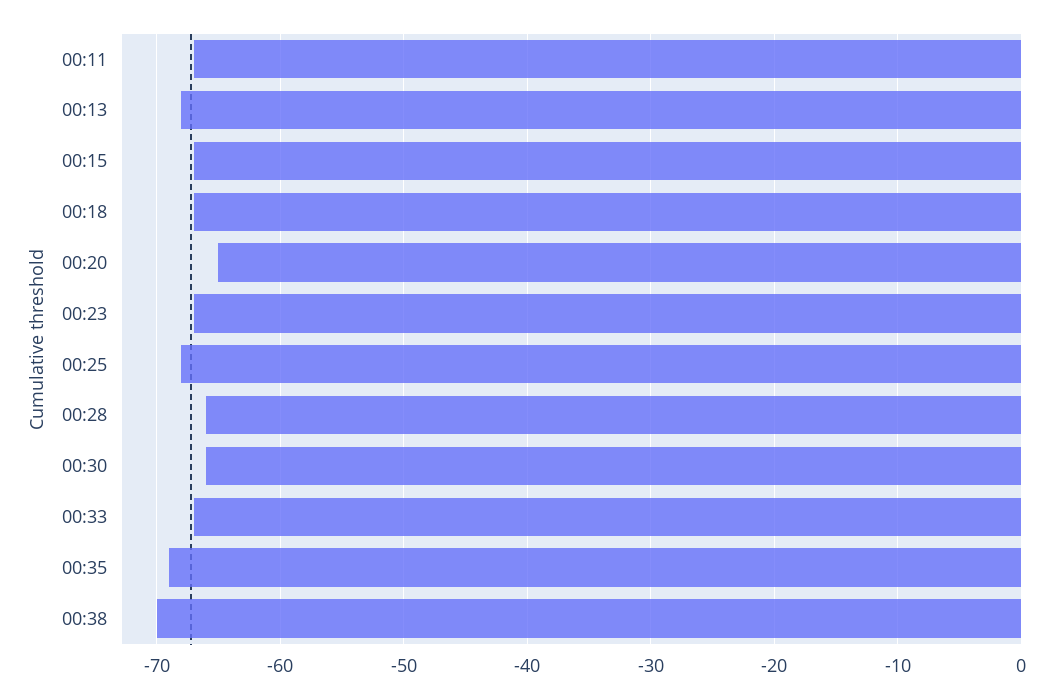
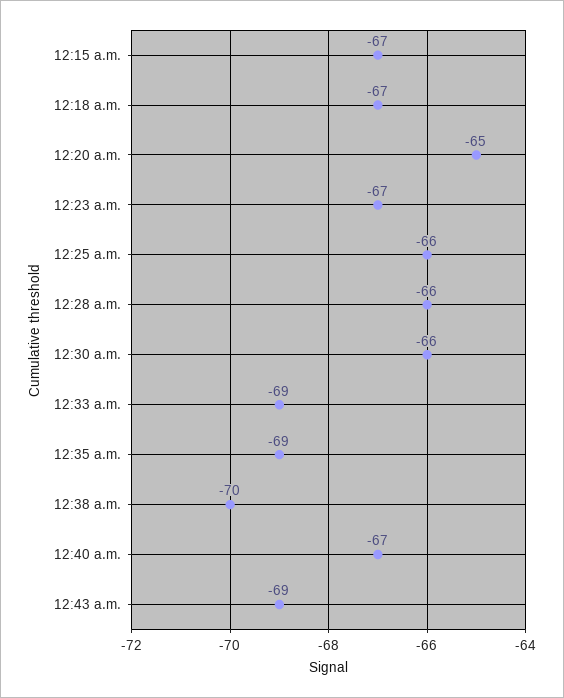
00:11: -67 -> none
00:13: -68 -> none
00:25: -68 -> -66
00:33: -67 -> -69
12:40 a.m.: none -> -67
12:43 a.m.: none -> -69

